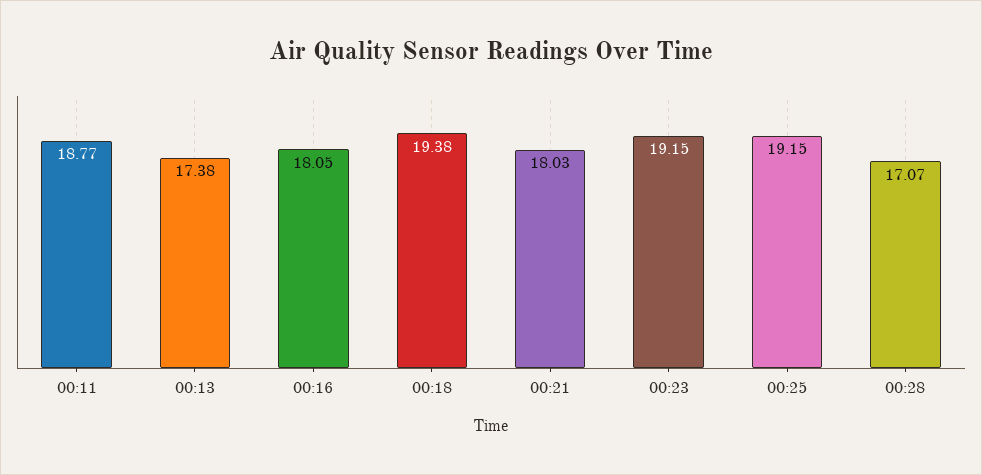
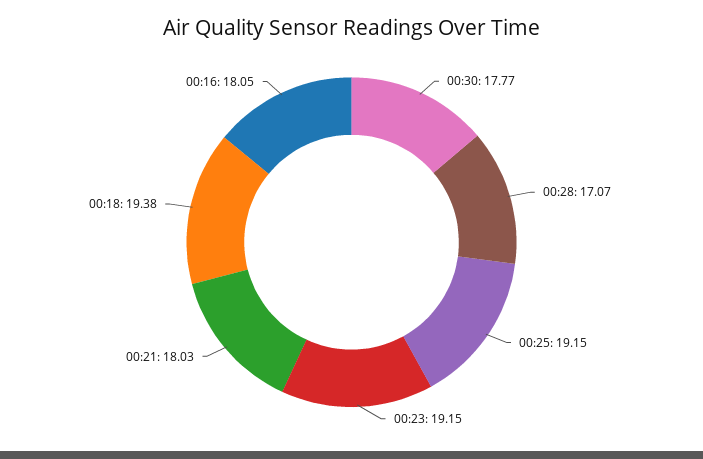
00:11: 18.77 -> none
00:13: 17.38 -> none
00:30: none -> 17.77

